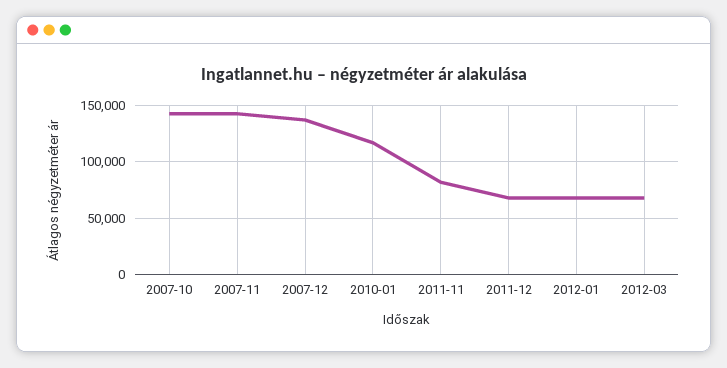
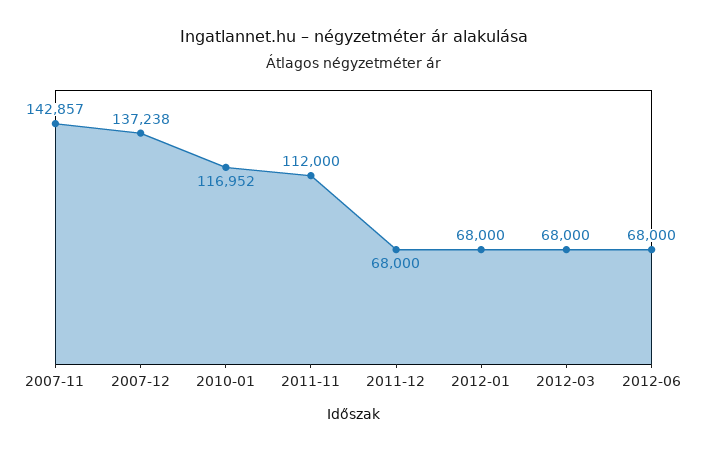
2007-10: 140000 -> none
2011-11: 80000 -> 112000
2012-06: none -> 68000

